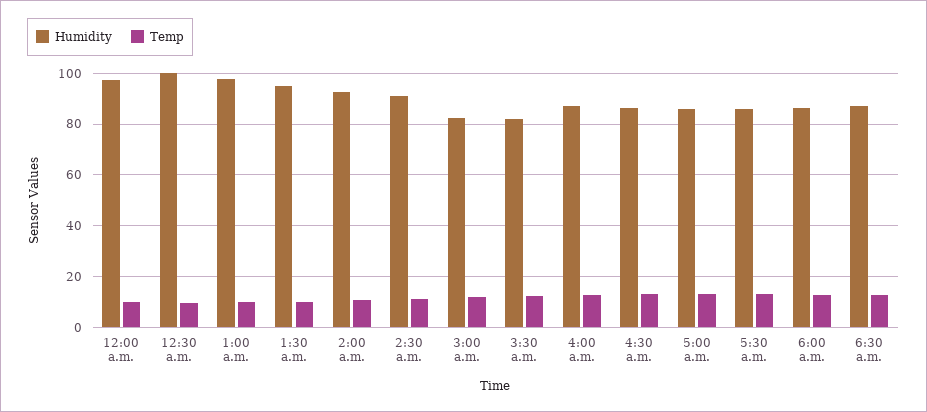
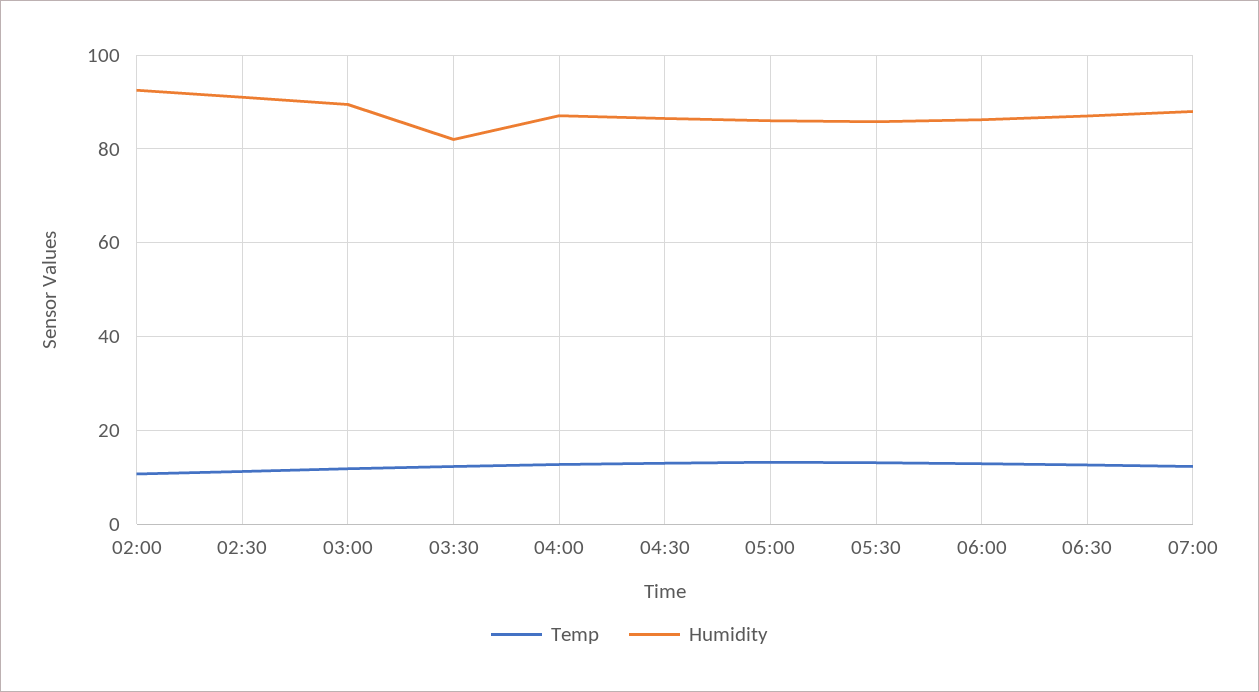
Humidity, 12:00 a.m.: 97.5 -> none
Temp, 12:00 a.m.: 10 -> none
Humidity, 12:30 a.m.: 100 -> none
Temp, 12:30 a.m.: 10 -> none
Humidity, 1:00 a.m.: 97.5 -> none
Temp, 1:00 a.m.: 10 -> none
Humidity, 1:30 a.m.: 95 -> none
Temp, 1:30 a.m.: 10 -> none
Humidity, 3:00 a.m.: 82.5 -> 90
Temp, 07:00: none -> 12
Humidity, 07:00: none -> 88

